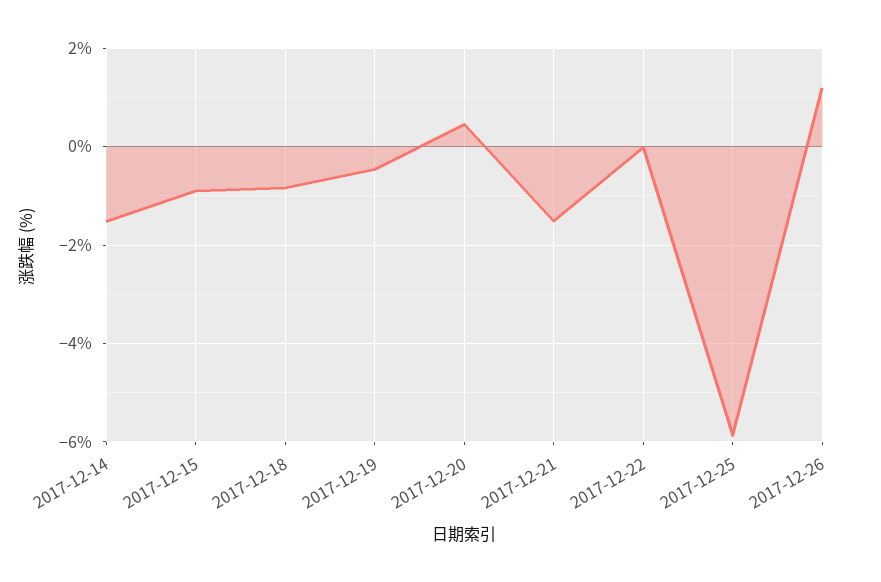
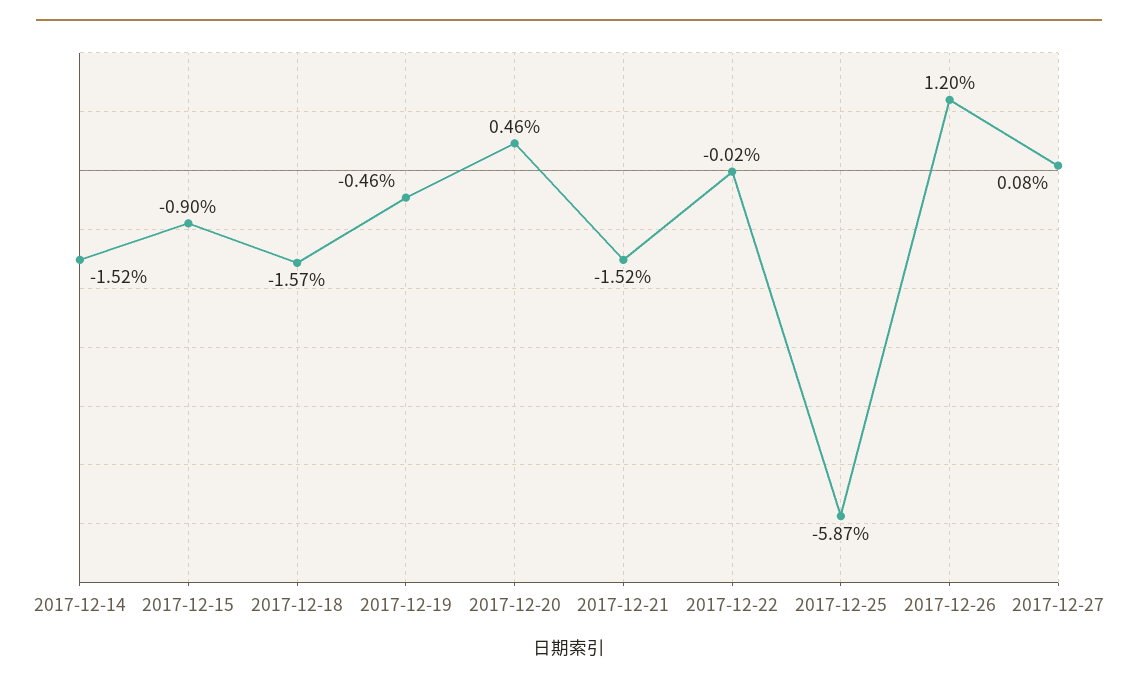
2017-12-18: -0.8 -> -1.57
2017-12-27: none -> 0.08

